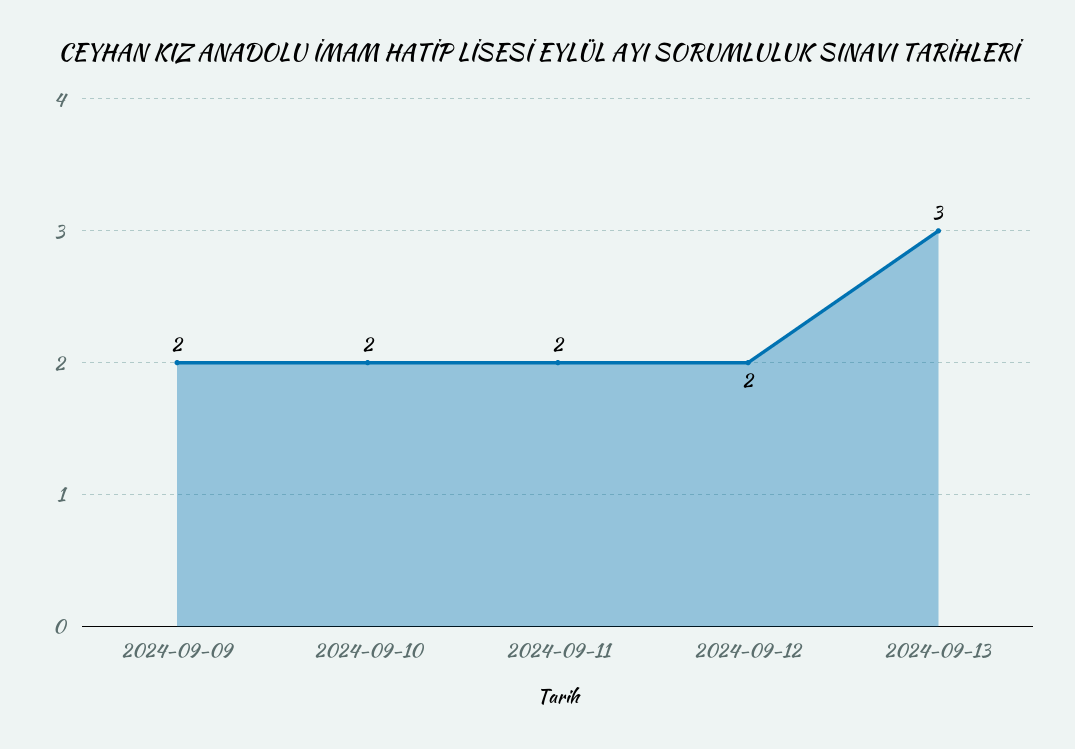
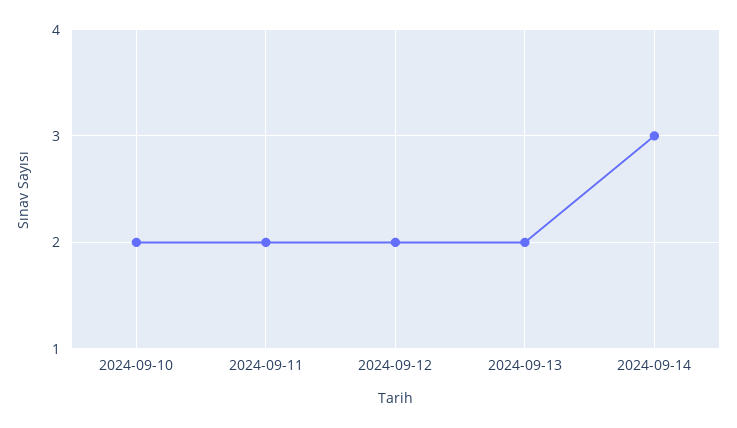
2024-09-09: 2 -> none
2024-09-13: 3 -> 2
2024-09-14: none -> 3

